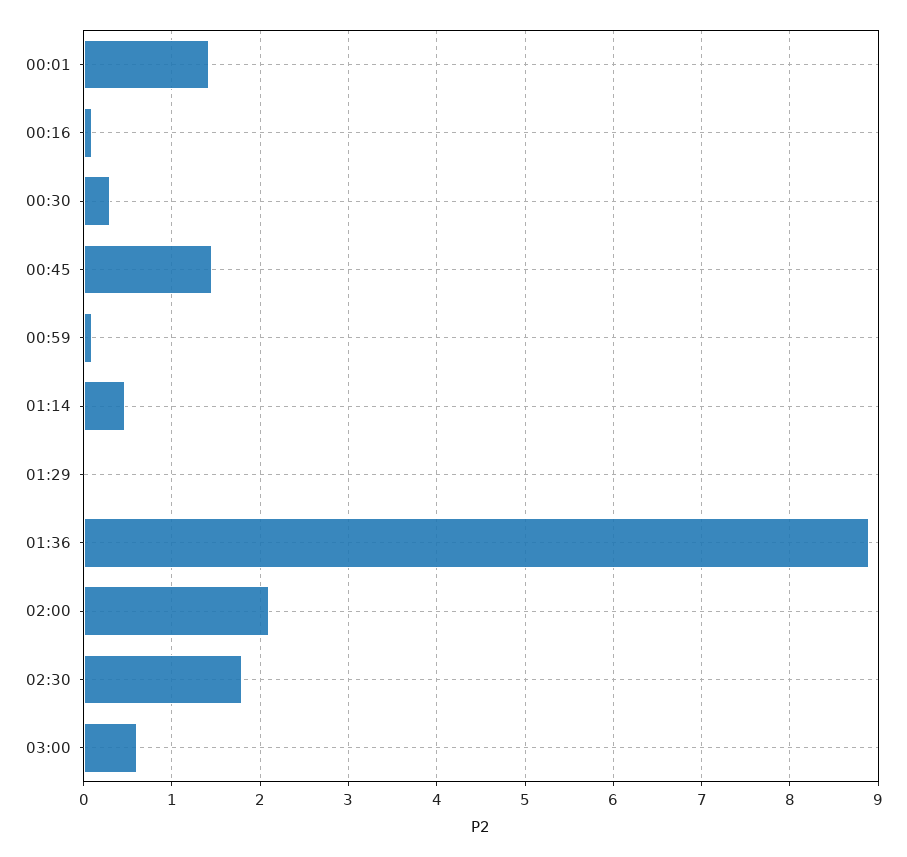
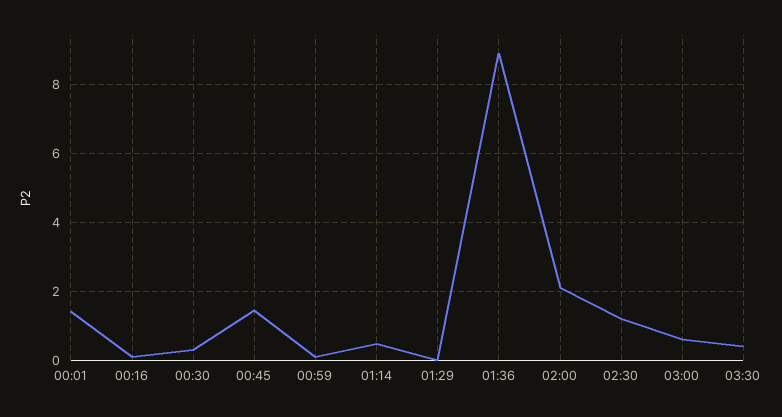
02:30: 1.8 -> 1.2
03:30: none -> 0.4

